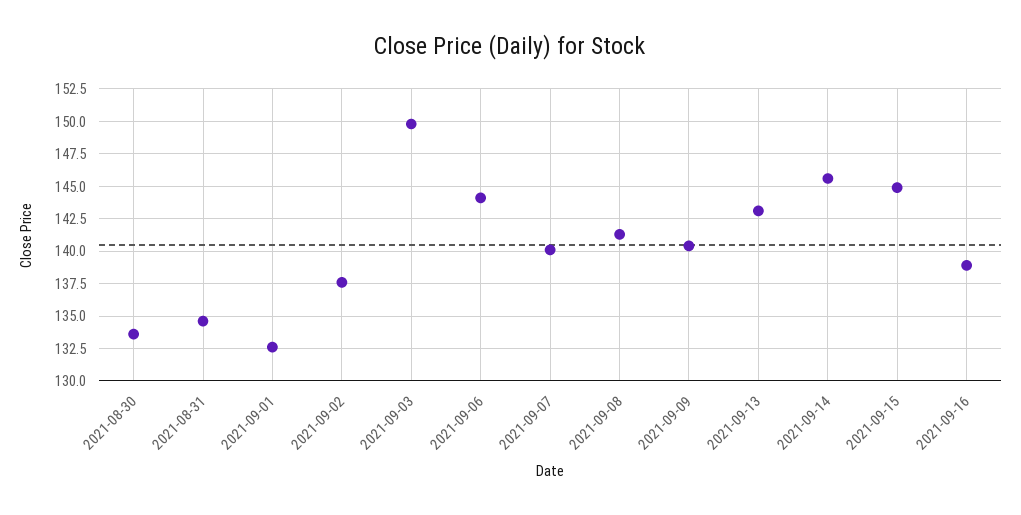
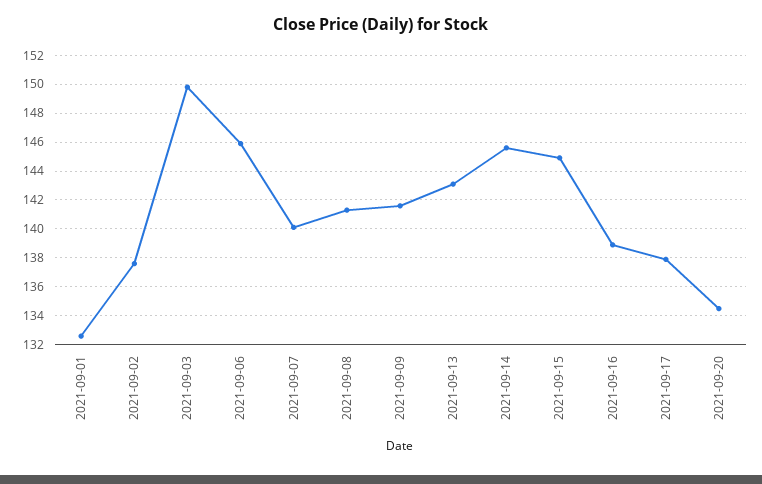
2021-08-30: 133.5 -> none
2021-08-31: 134.5 -> none
2021-09-06: 144 -> 146
2021-09-09: 140.5 -> 141.5
2021-09-17: none -> 138
2021-09-20: none -> 134.5

